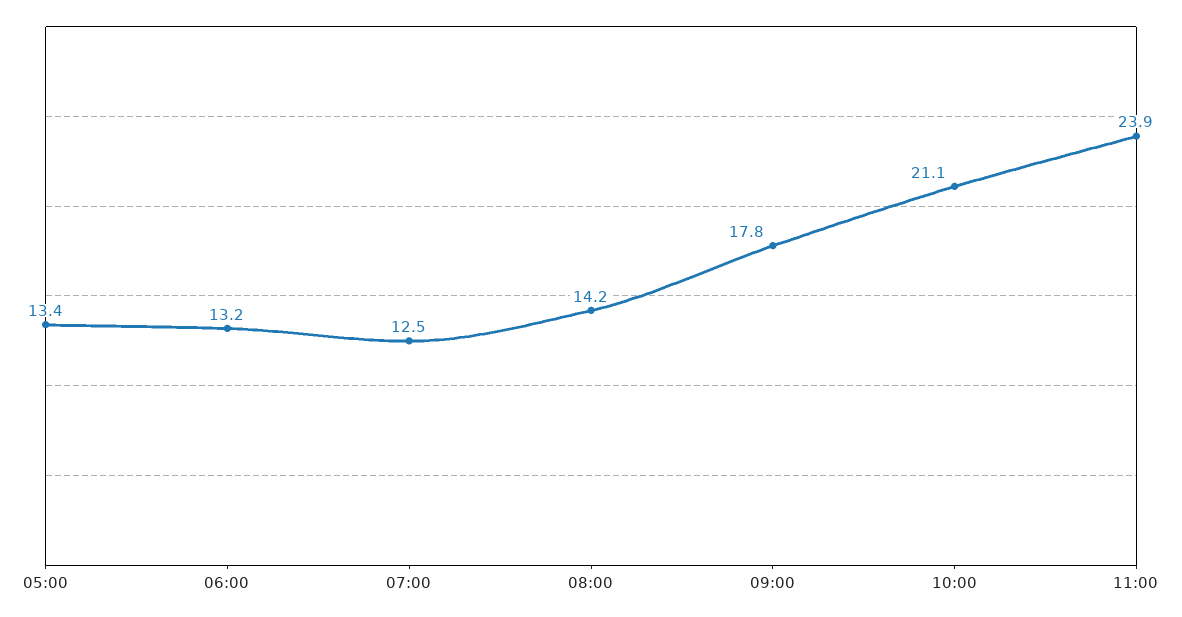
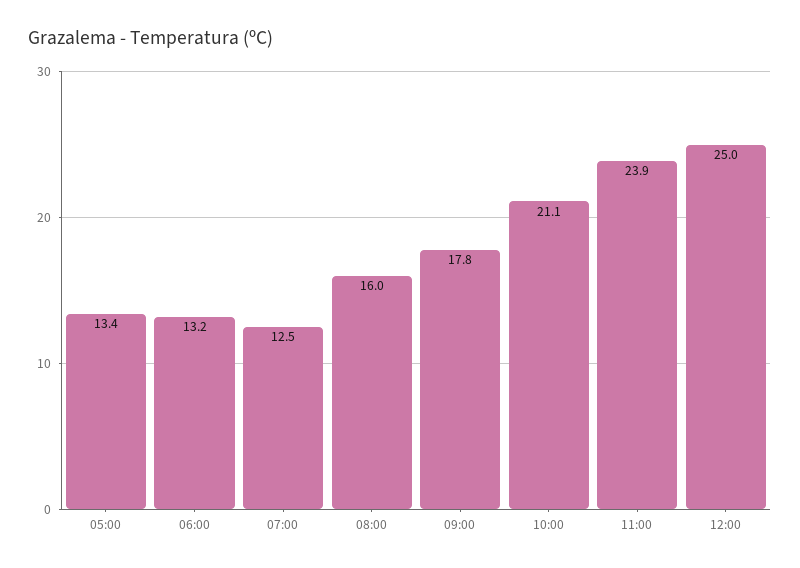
08:00: 14.2 -> 16
12:00: none -> 25

